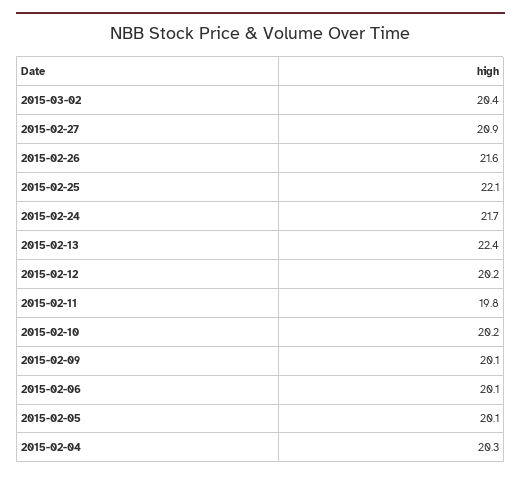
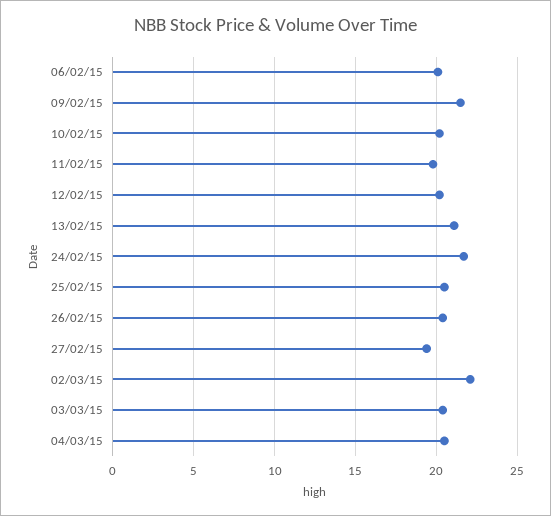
2015-03-02: 20.4 -> 22
2015-02-27: 20.9 -> 19.5
2015-02-26: 21.6 -> 20.5
2015-02-25: 22.1 -> 20.5
2015-02-13: 22.4 -> 21
2015-02-09: 20.1 -> 21.5
2015-02-05: 20.1 -> none
2015-02-04: 20.3 -> none
03/03/15: none -> 20.5
04/03/15: none -> 20.5

